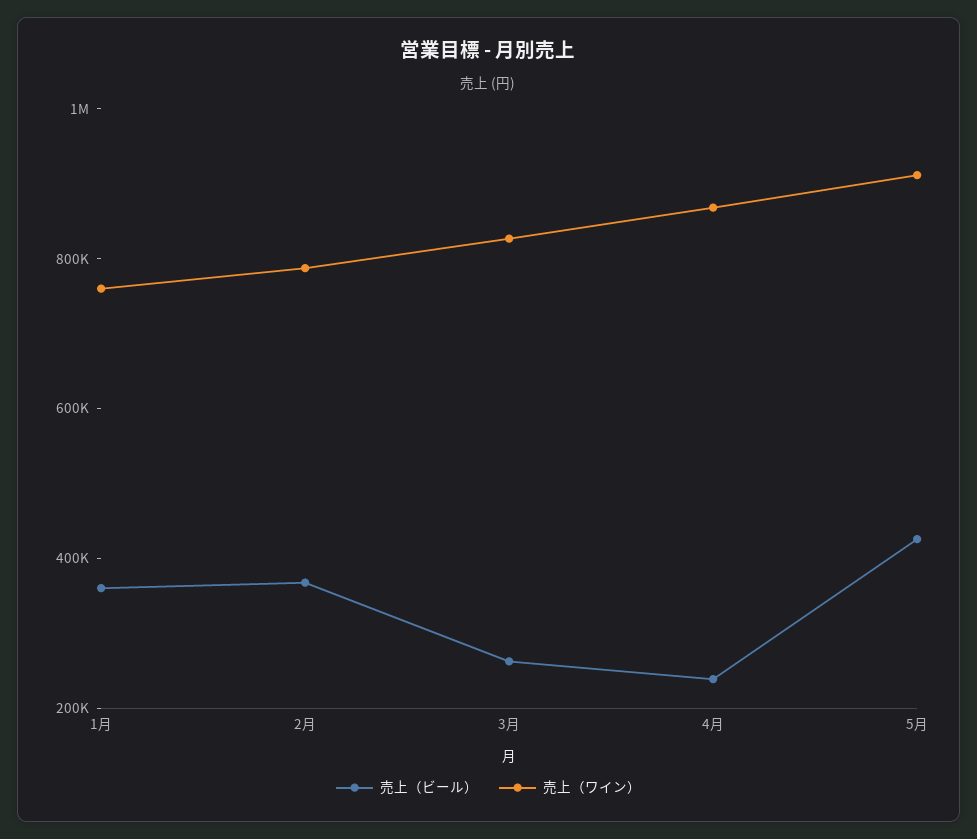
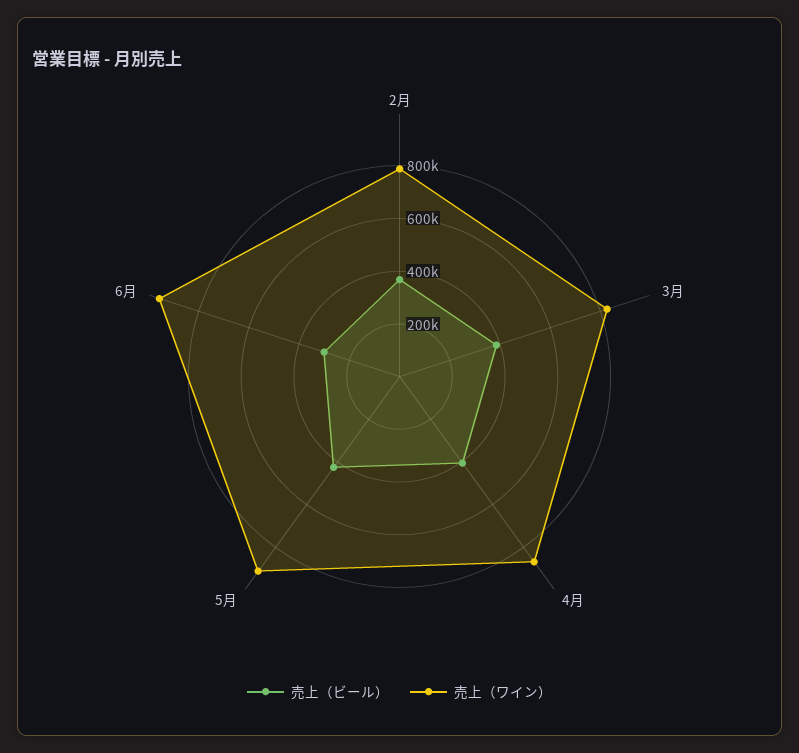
売上（ビール）, 1月: 350000 -> none
売上（ワイン）, 1月: 750000 -> none
売上（ビール）, 3月: 250000 -> 400000
売上（ビール）, 4月: 250000 -> 400000
売上（ビール）, 6月: none -> 300000
売上（ワイン）, 6月: none -> 950000

